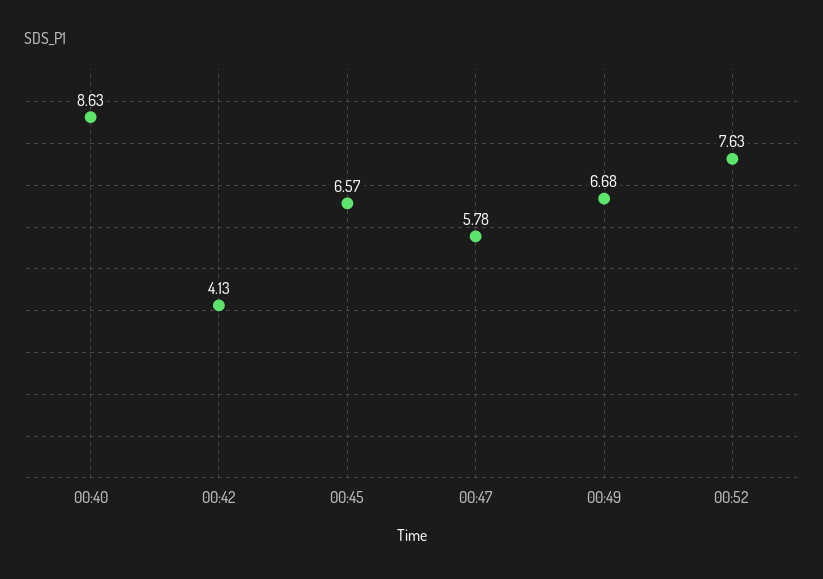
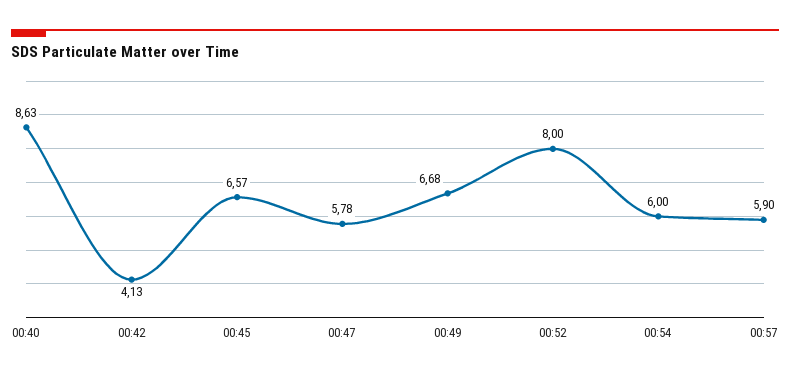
00:52: 7.63 -> 8
00:54: none -> 6
00:57: none -> 5.9

